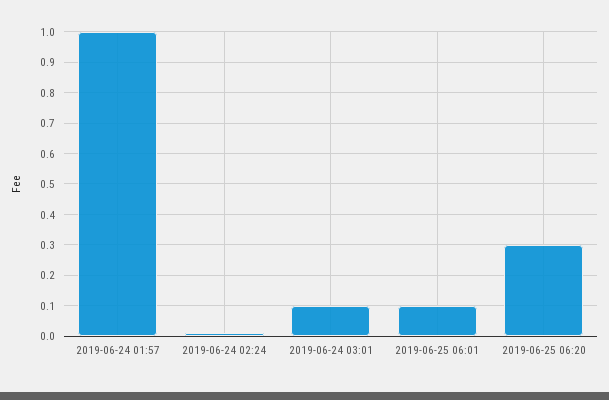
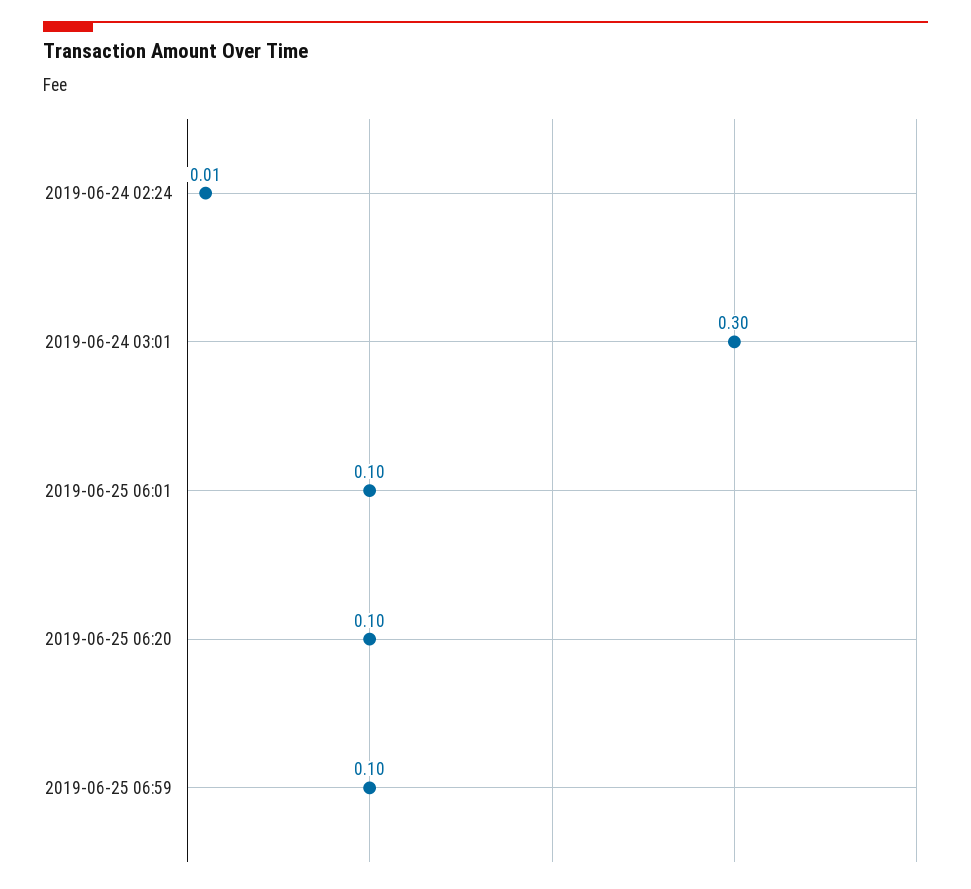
2019-06-24 01:57: 1 -> none
2019-06-24 03:01: 0.1 -> 0.3
2019-06-25 06:20: 0.3 -> 0.1
2019-06-25 06:59: none -> 0.1

